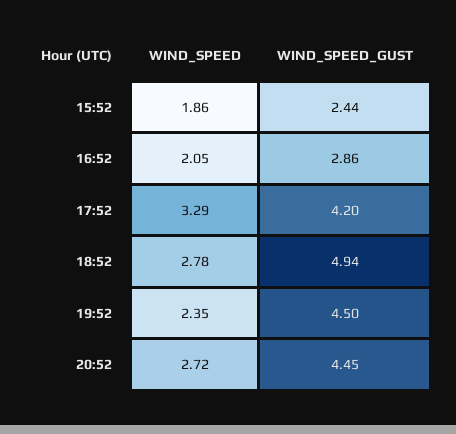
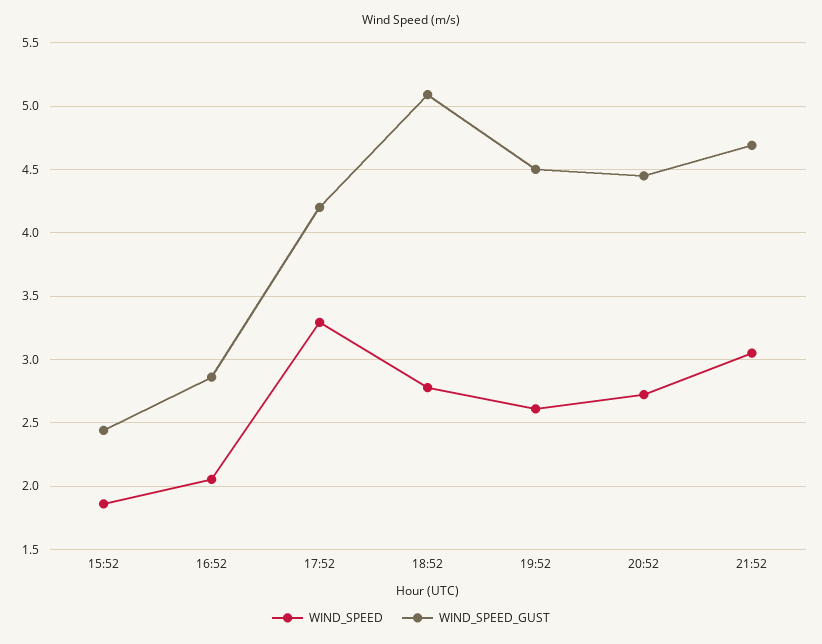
WIND_SPEED_GUST, 18:52: 4.94 -> 5.1
WIND_SPEED, 19:52: 2.35 -> 2.6
WIND_SPEED, 21:52: none -> 3.05
WIND_SPEED_GUST, 21:52: none -> 4.7

